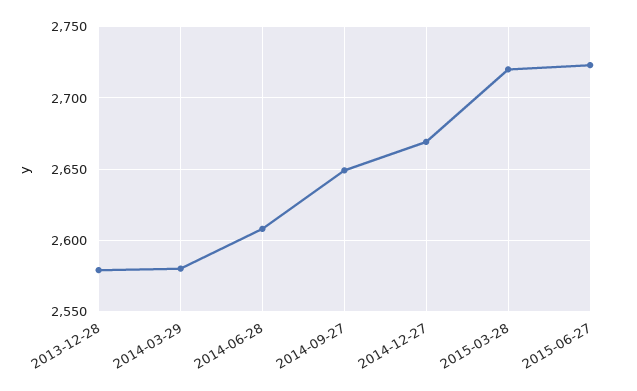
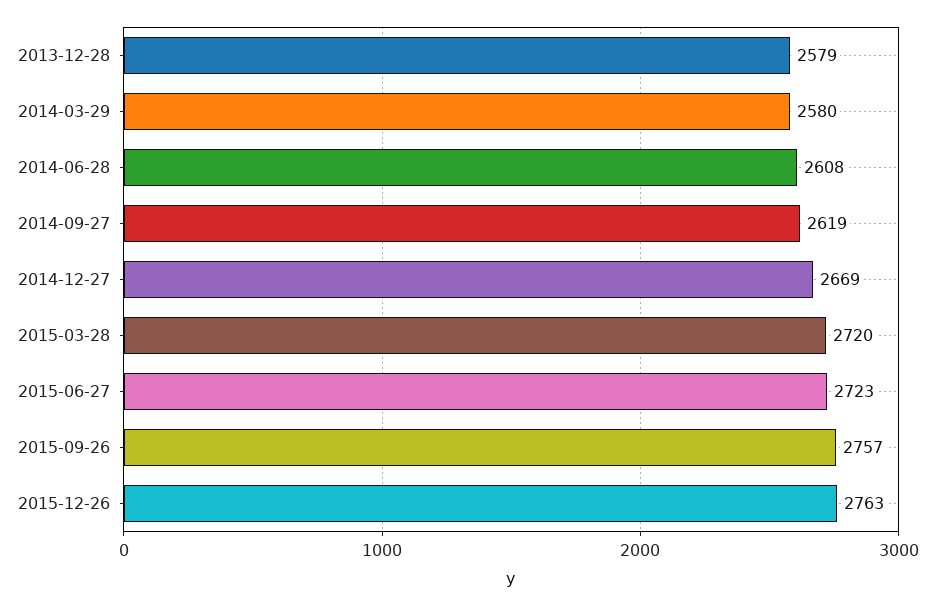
2014-09-27: 2650 -> 2619
2015-09-26: none -> 2757
2015-12-26: none -> 2763

